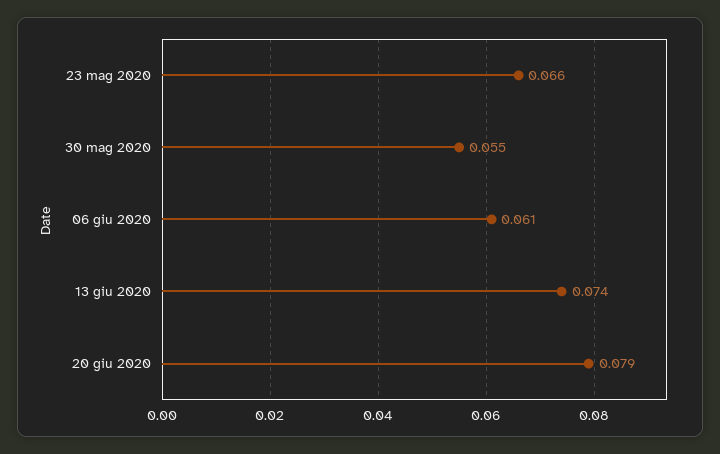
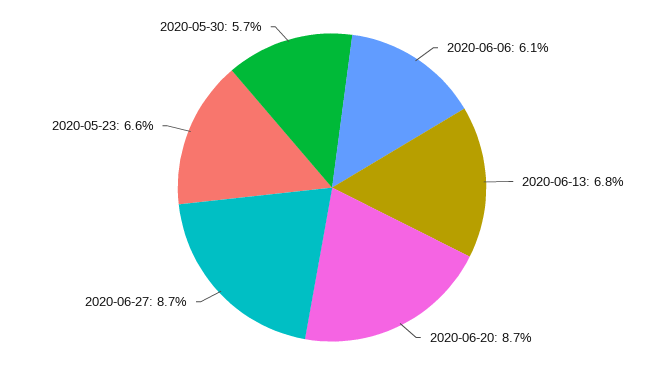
30 mag 2020: 0.055 -> 0.057
13 giu 2020: 0.074 -> 0.068
20 giu 2020: 0.079 -> 0.087
2020-06-27: none -> 0.087

